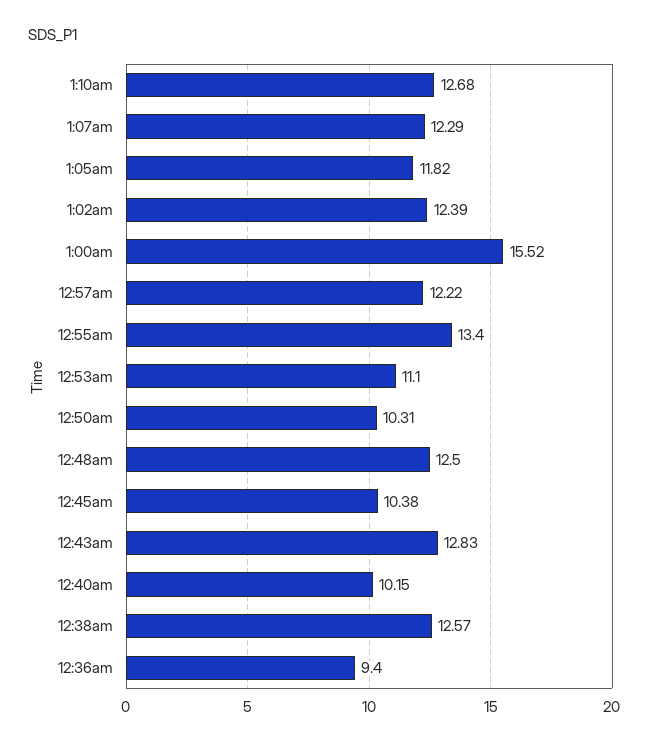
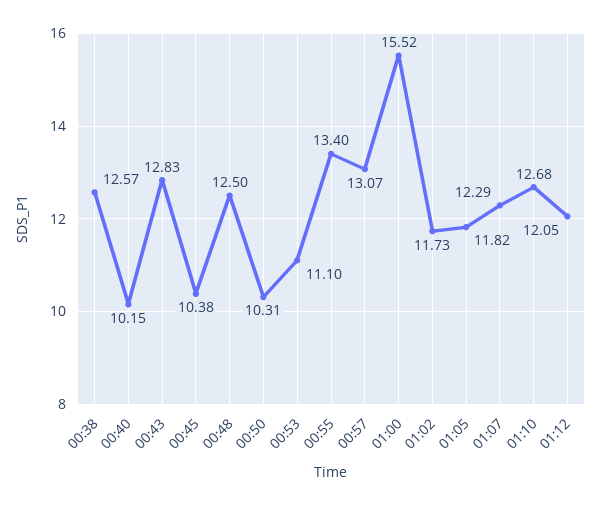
1:02am: 12.39 -> 11.73
12:57am: 12.22 -> 13.07
12:36am: 9.4 -> none
01:12: none -> 12.05

